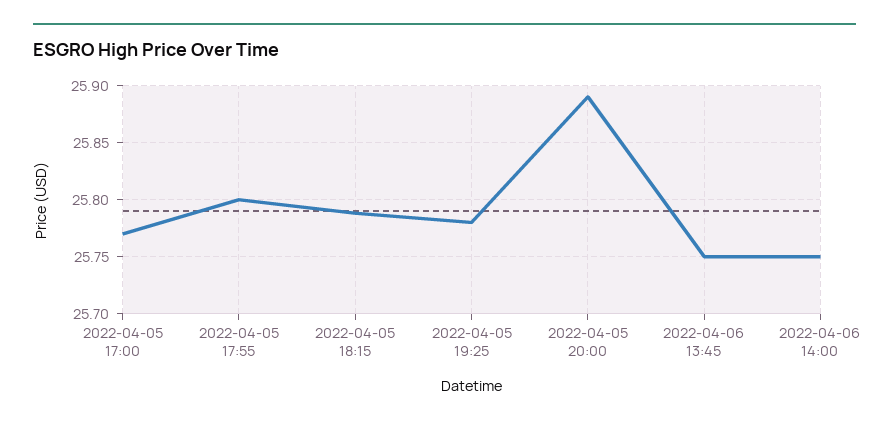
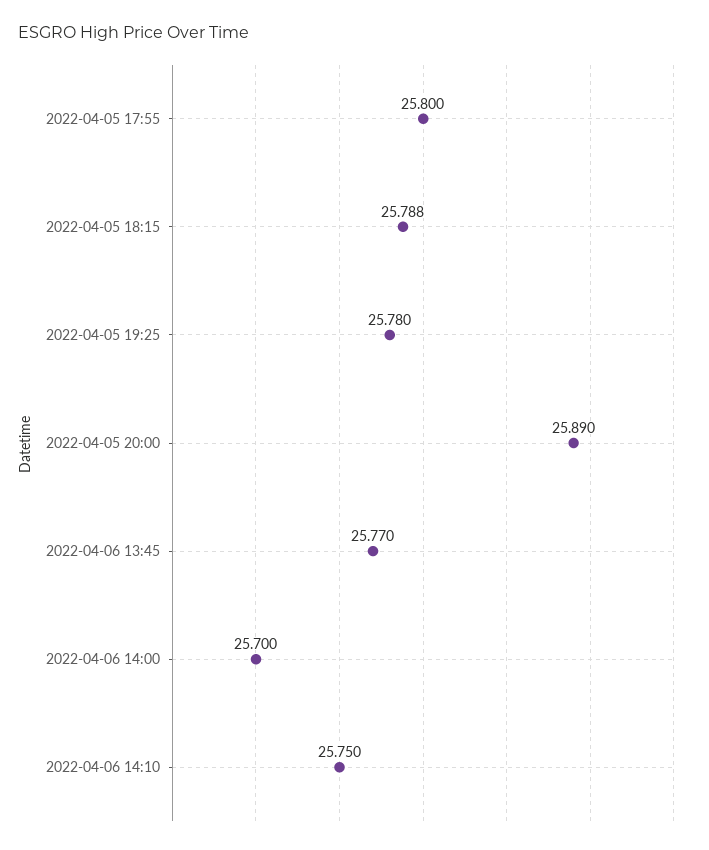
2022-04-05 17:00: 25.77 -> none
2022-04-06 13:45: 25.75 -> 25.77
2022-04-06 14:00: 25.75 -> 25.7
2022-04-06 14:10: none -> 25.75

